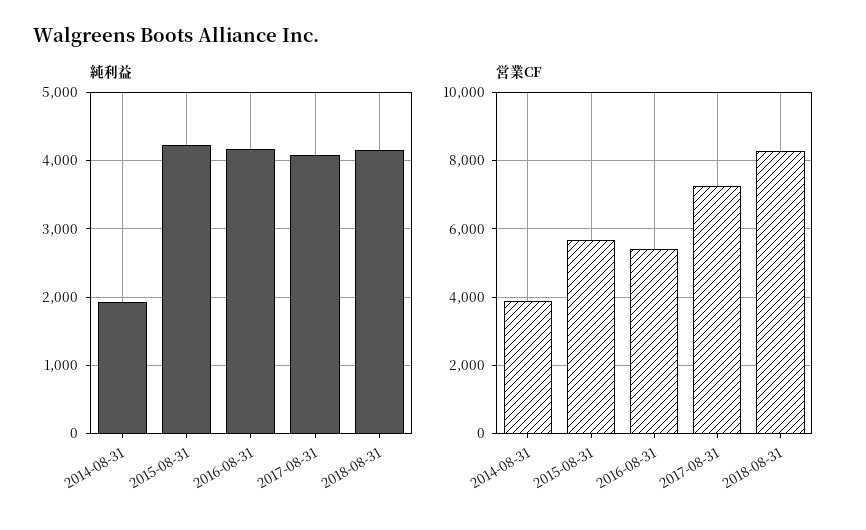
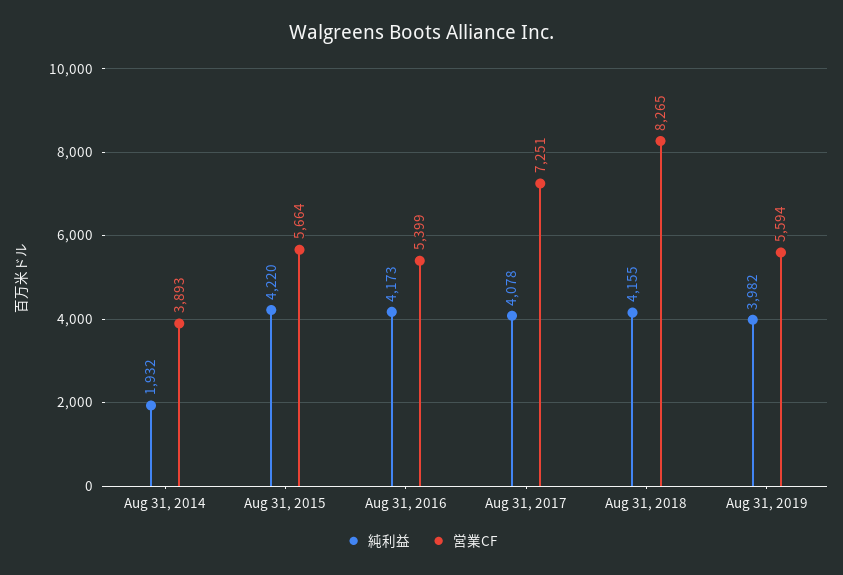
純利益, Aug 31, 2019: none -> 3982
営業CF, Aug 31, 2019: none -> 5594

